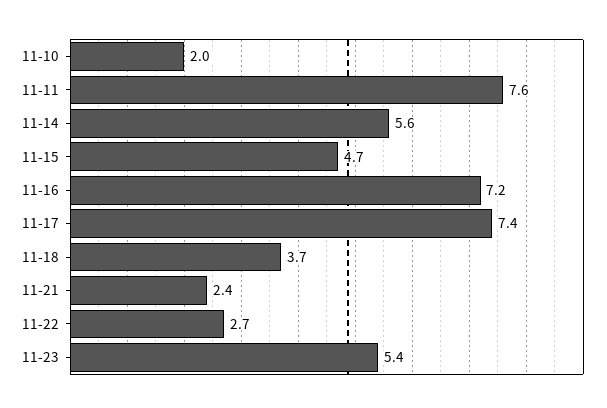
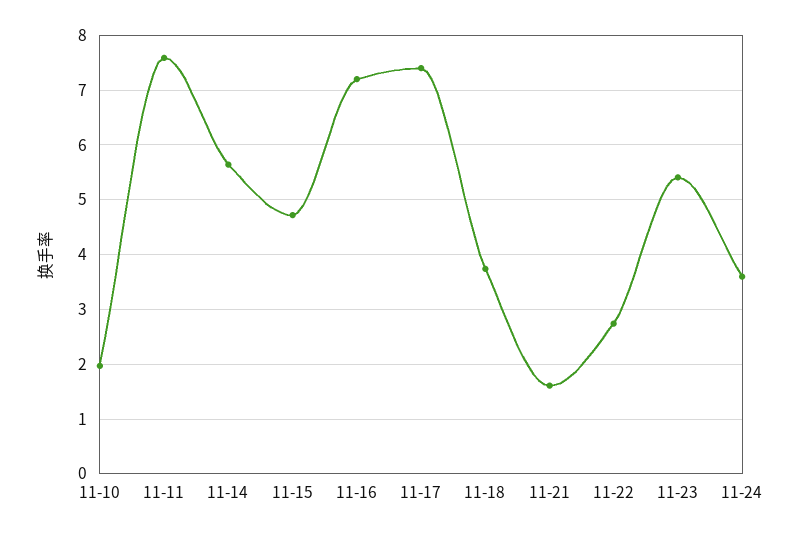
11-21: 2.4 -> 1.6
11-24: none -> 3.6

